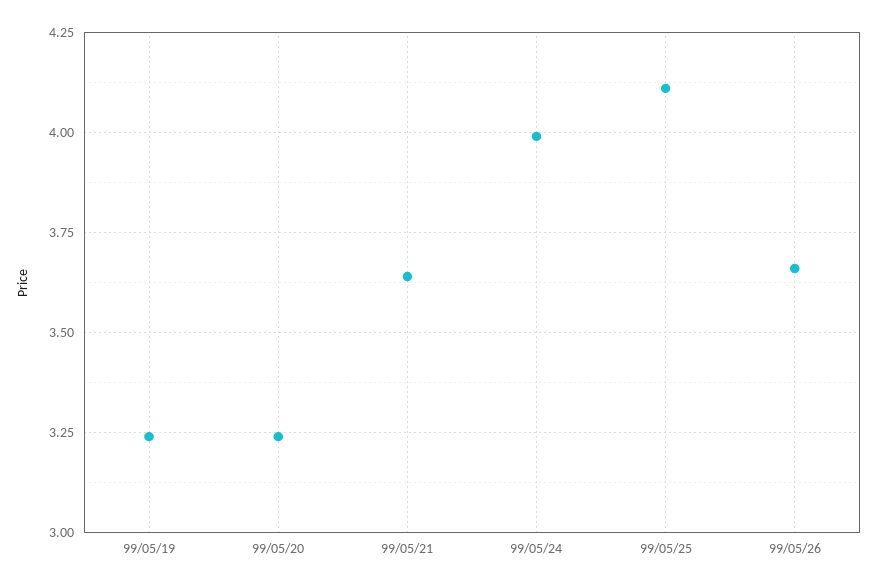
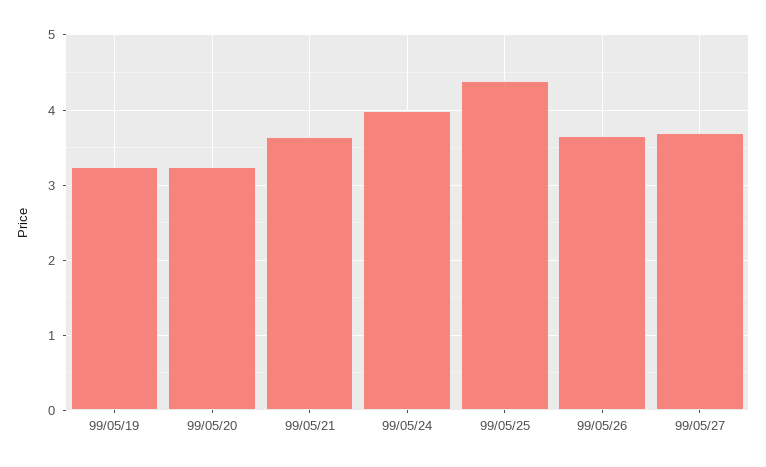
99/05/25: 4.1 -> 4.4
99/05/27: none -> 3.7

